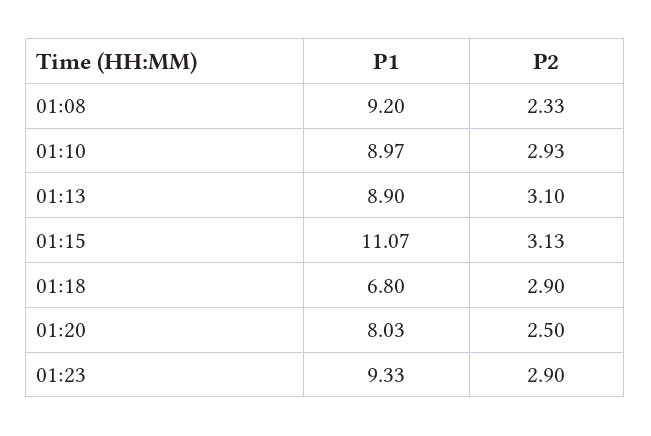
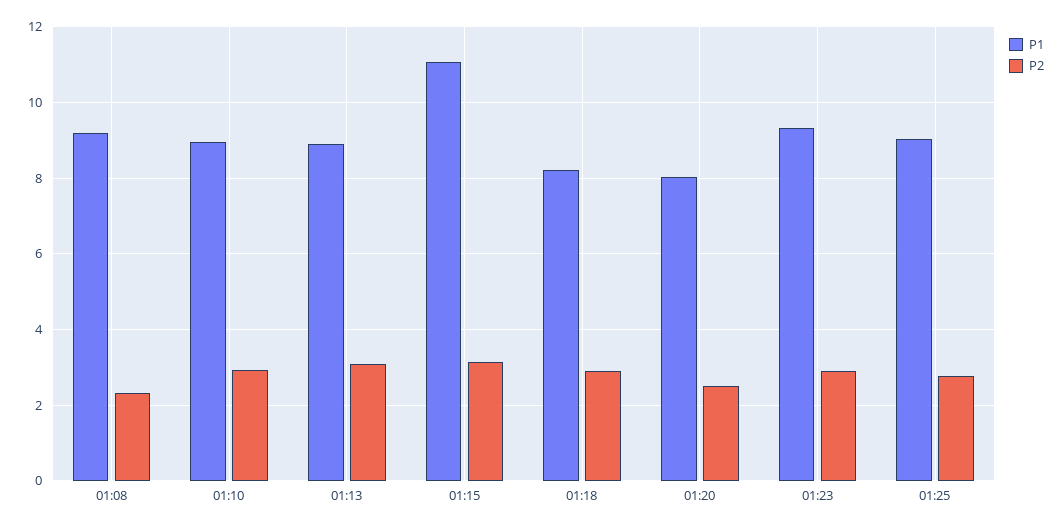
P1, 01:18: 6.8 -> 8.2
P1, 01:25: none -> 9
P2, 01:25: none -> 2.8

